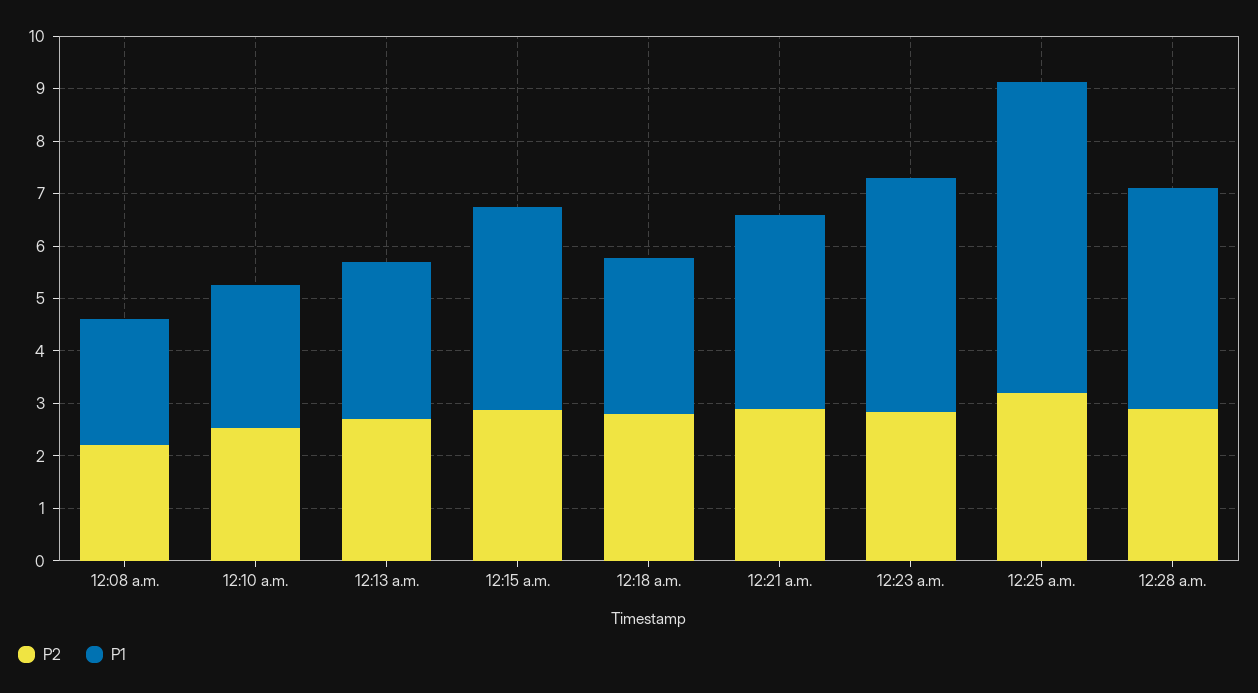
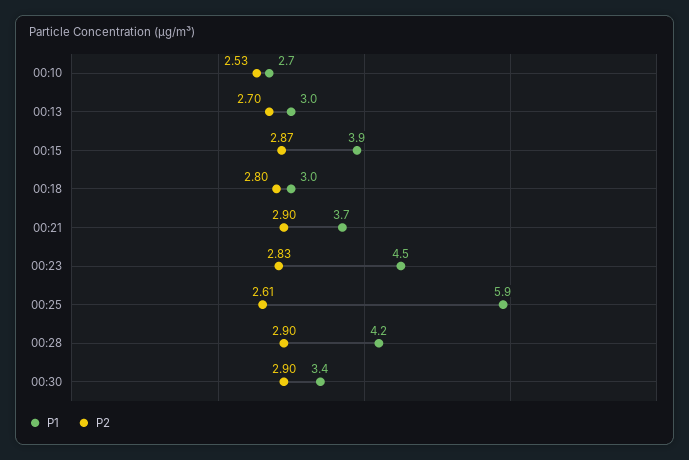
P2, 12:08 a.m.: 2.2 -> none
P1, 12:08 a.m.: 2.4 -> none
P2, 12:25 a.m.: 3.2 -> 2.61
P1, 00:30: none -> 3.4
P2, 00:30: none -> 2.9

